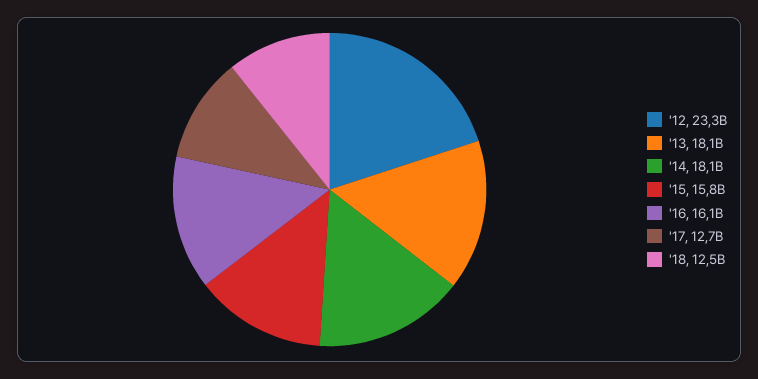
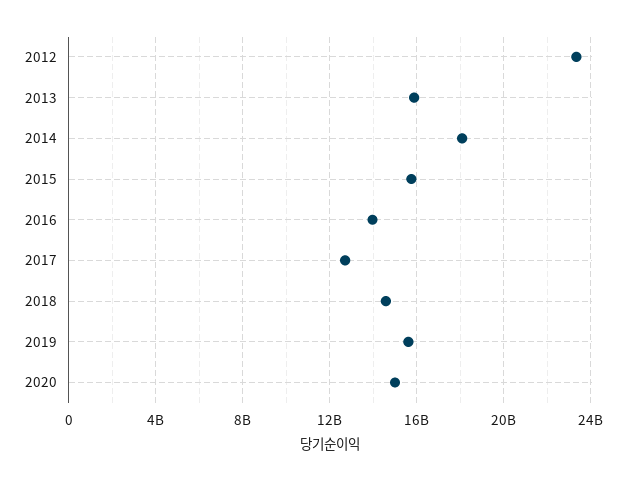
'13: 18100000000 -> 16000000000
'16: 16100000000 -> 14000000000
'18: 12500000000 -> 14500000000
2019: none -> 15500000000
2020: none -> 15000000000

